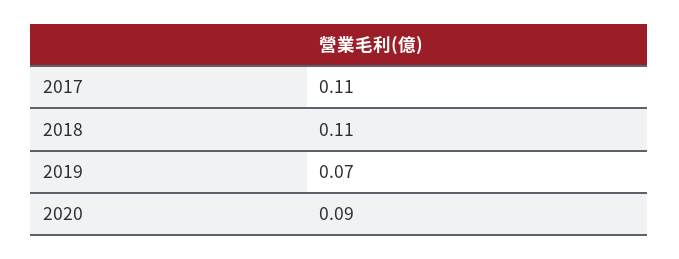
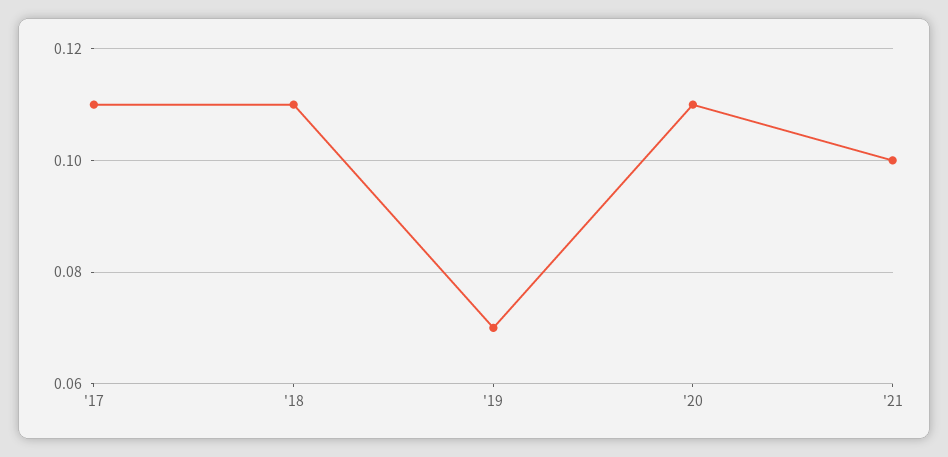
2020: 0.09 -> 0.11
'21: none -> 0.1

